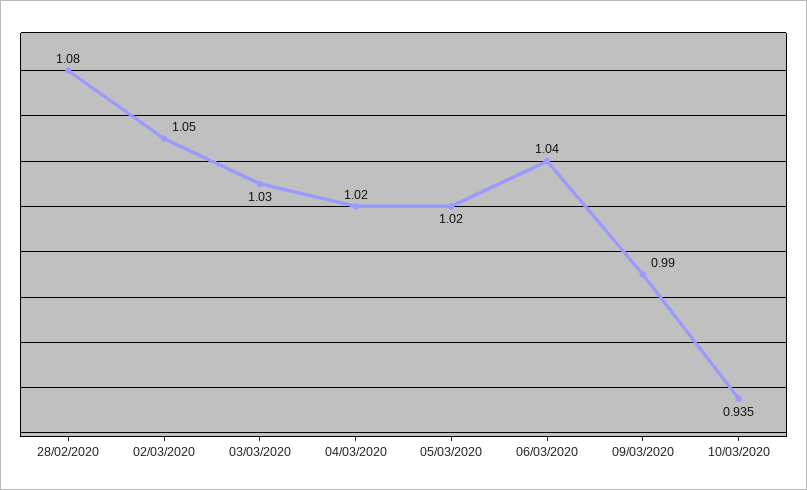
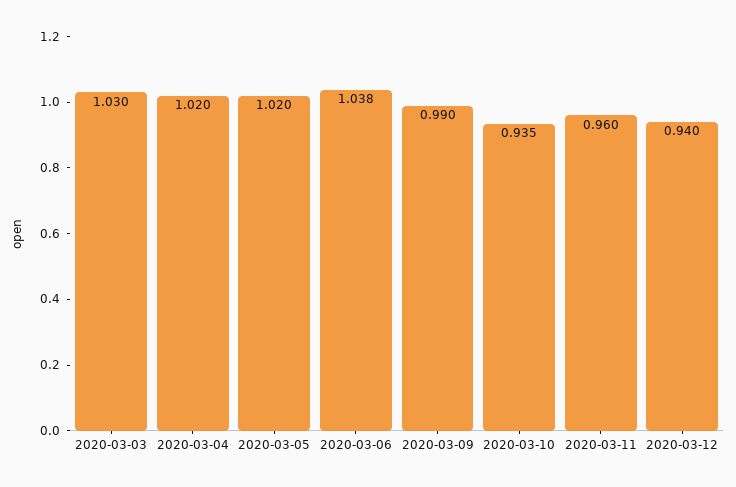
28/02/2020: 1.08 -> none
02/03/2020: 1.05 -> none
06/03/2020: 1.04 -> 1.038
2020-03-11: none -> 0.96
2020-03-12: none -> 0.94

